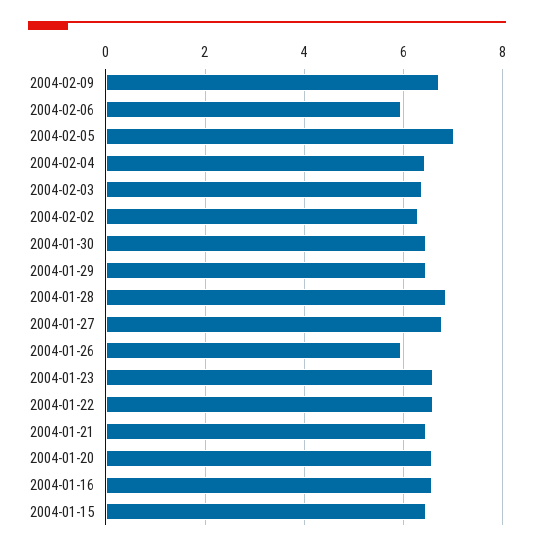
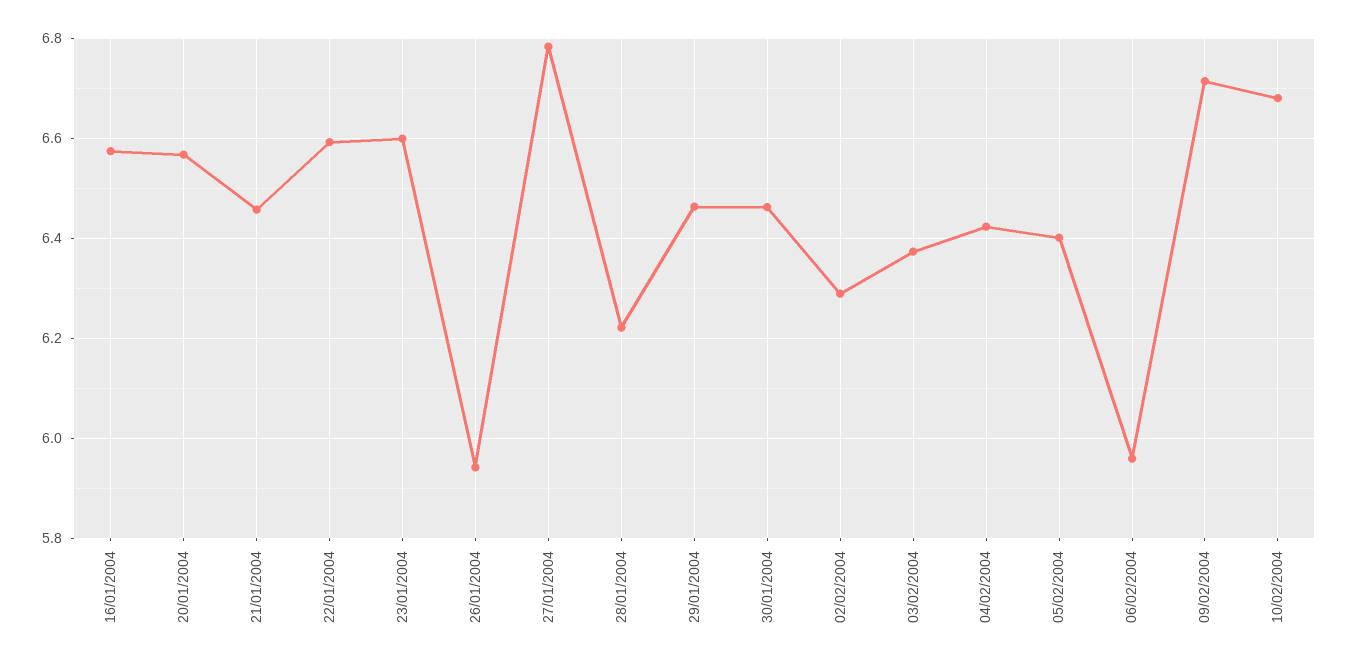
2004-02-05: 7 -> 6.4
2004-01-28: 6.8 -> 6.22
2004-01-15: 6.4 -> none
10/02/2004: none -> 6.68

